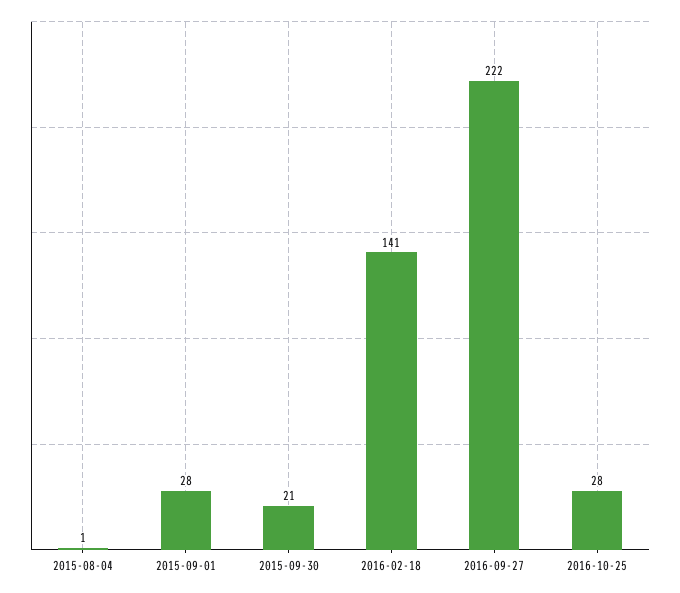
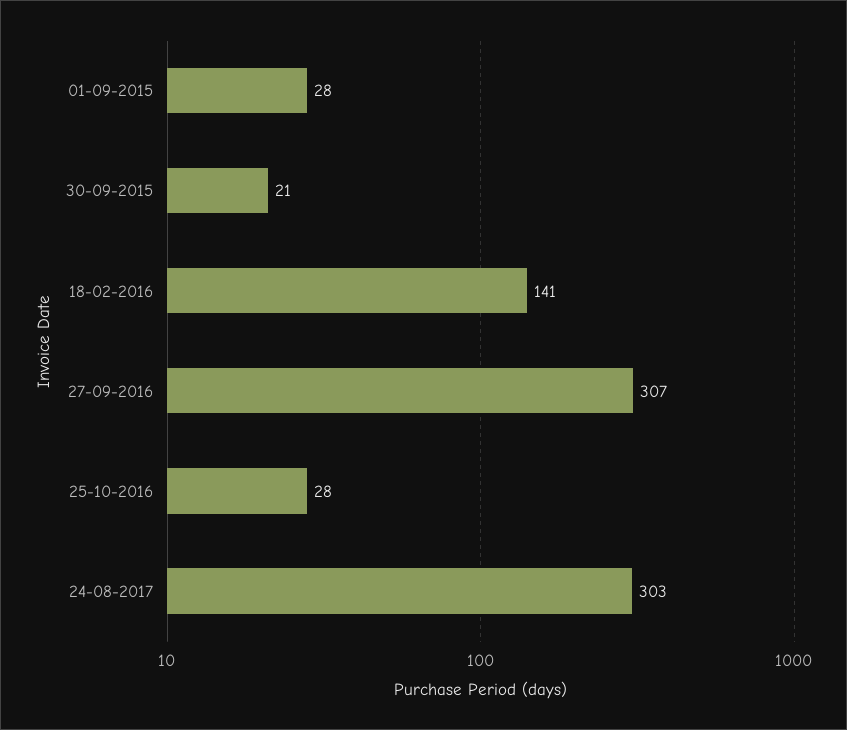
2015-08-04: 1 -> none
2016-09-27: 222 -> 307
24-08-2017: none -> 303

